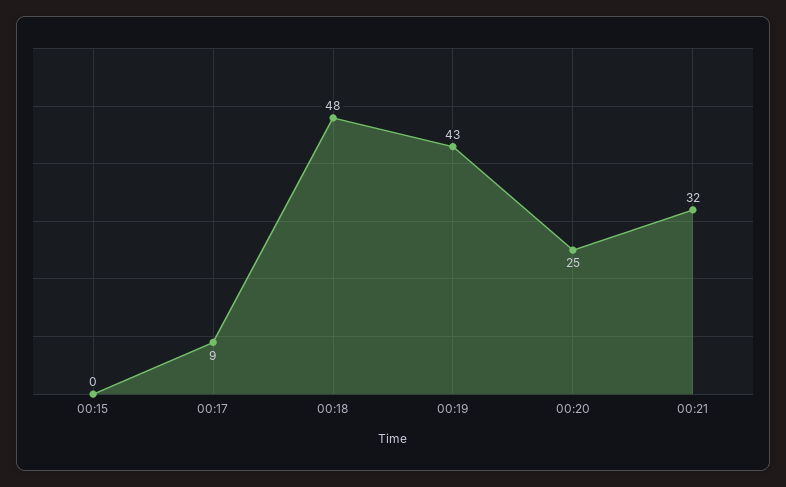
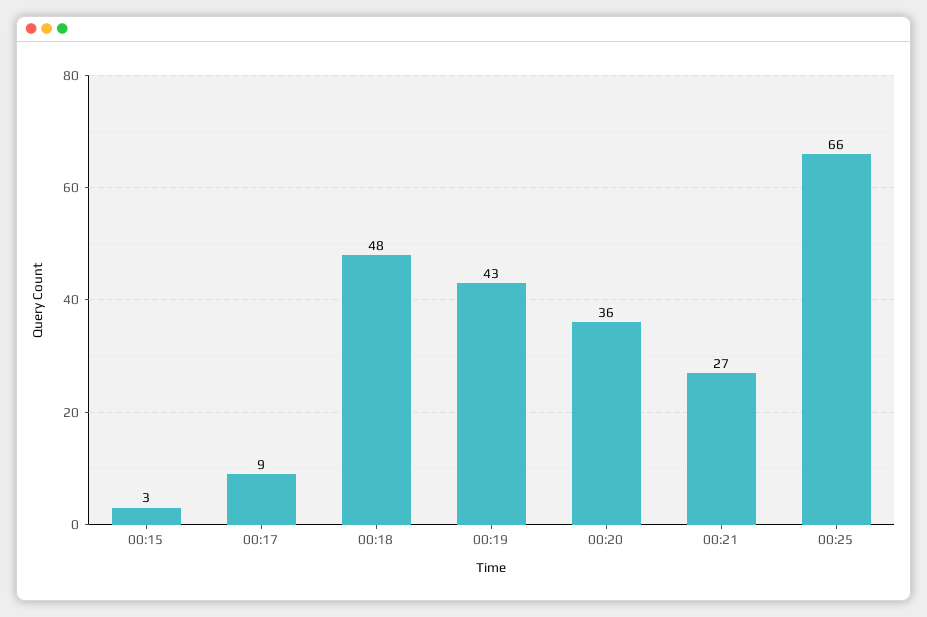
00:15: 0 -> 3
00:20: 25 -> 36
00:21: 32 -> 27
00:25: none -> 66

